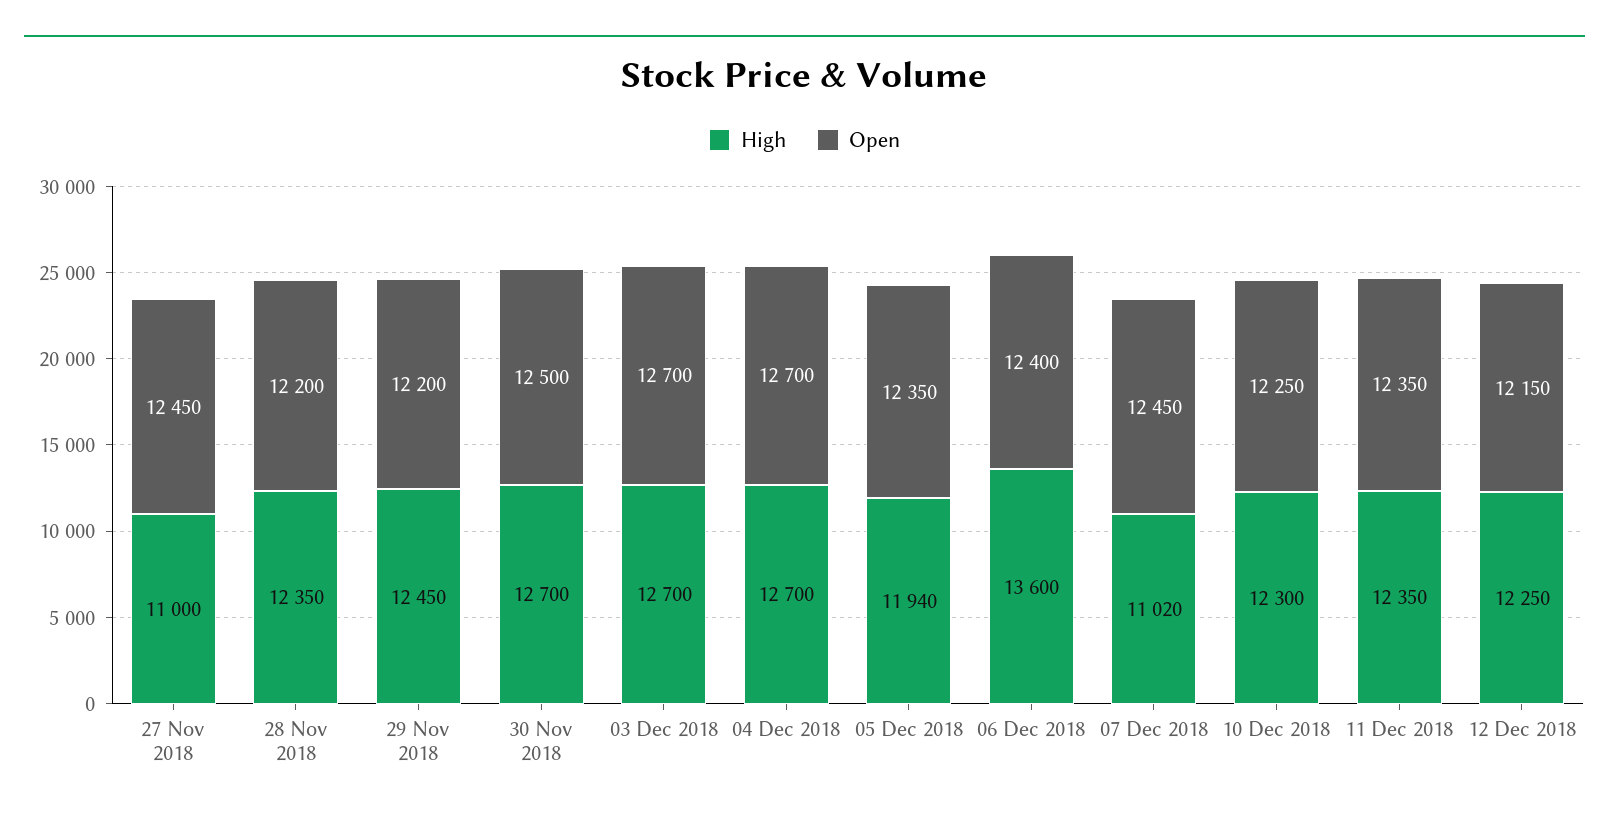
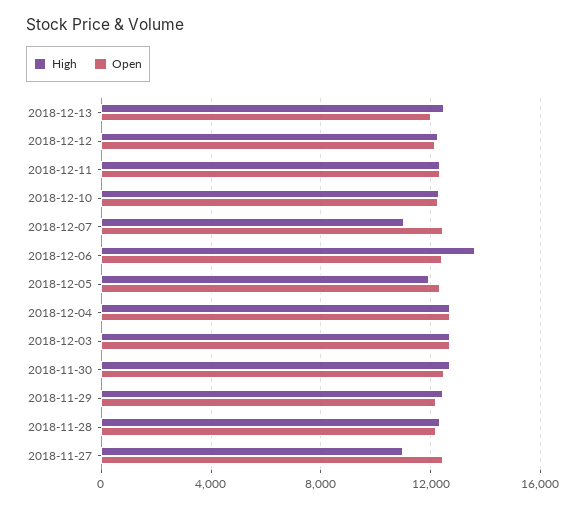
High, 2018-12-13: none -> 12500
Open, 2018-12-13: none -> 12000

